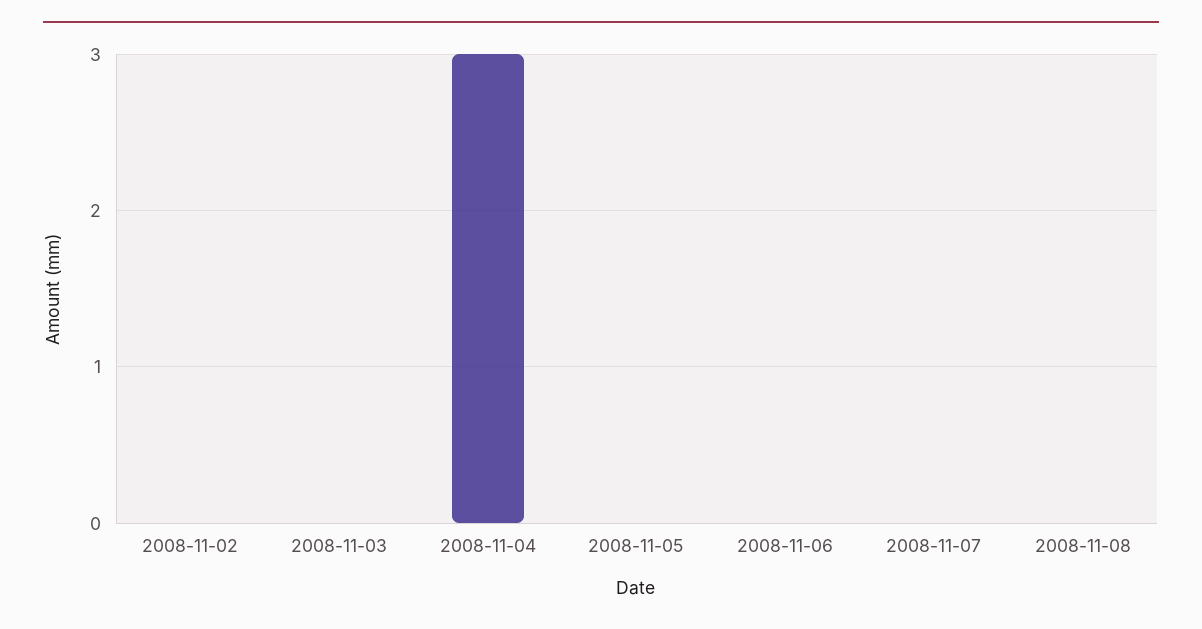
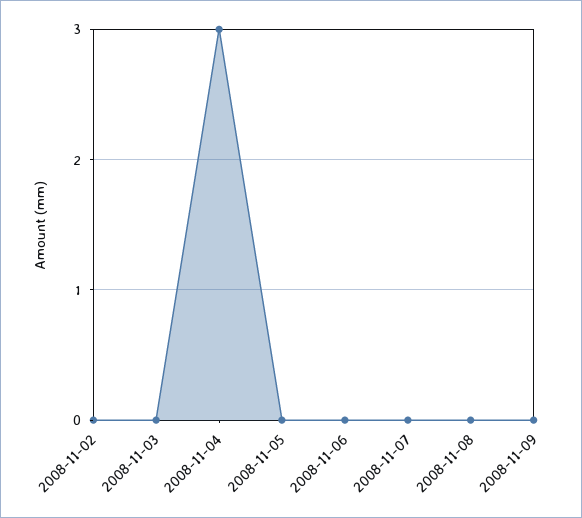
2008-11-09: none -> 0

